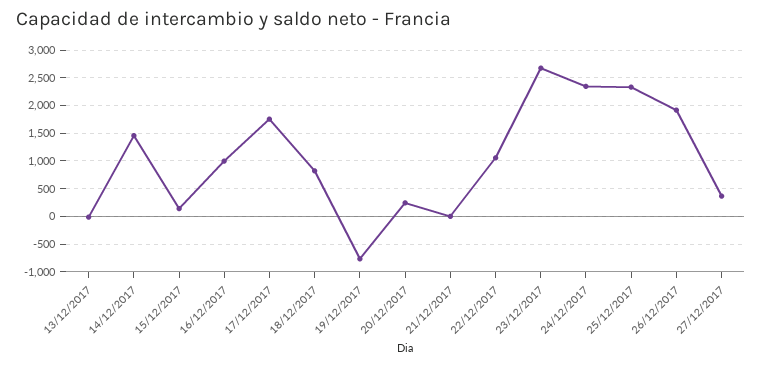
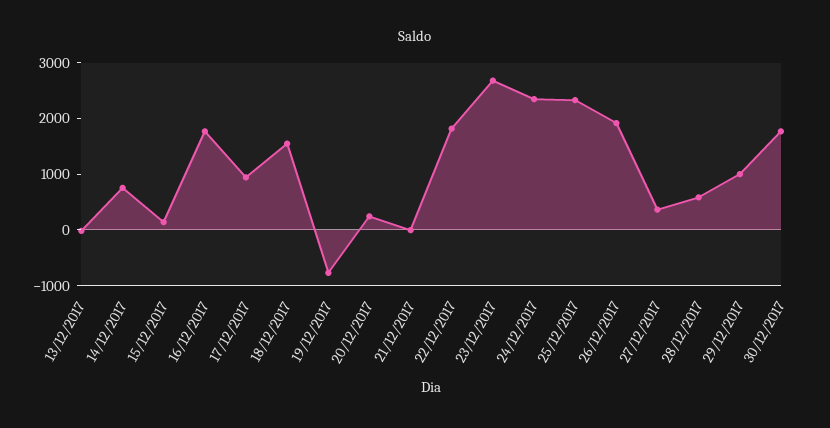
14/12/2017: 1500 -> 800
16/12/2017: 1000 -> 1800
17/12/2017: 1750 -> 1000
18/12/2017: 750 -> 1600
22/12/2017: 1000 -> 1800
28/12/2017: none -> 600
29/12/2017: none -> 1000
30/12/2017: none -> 1800

